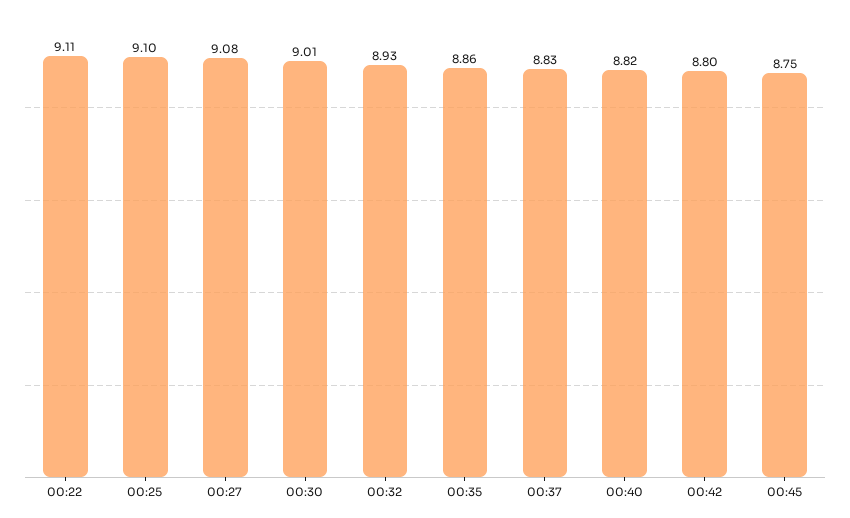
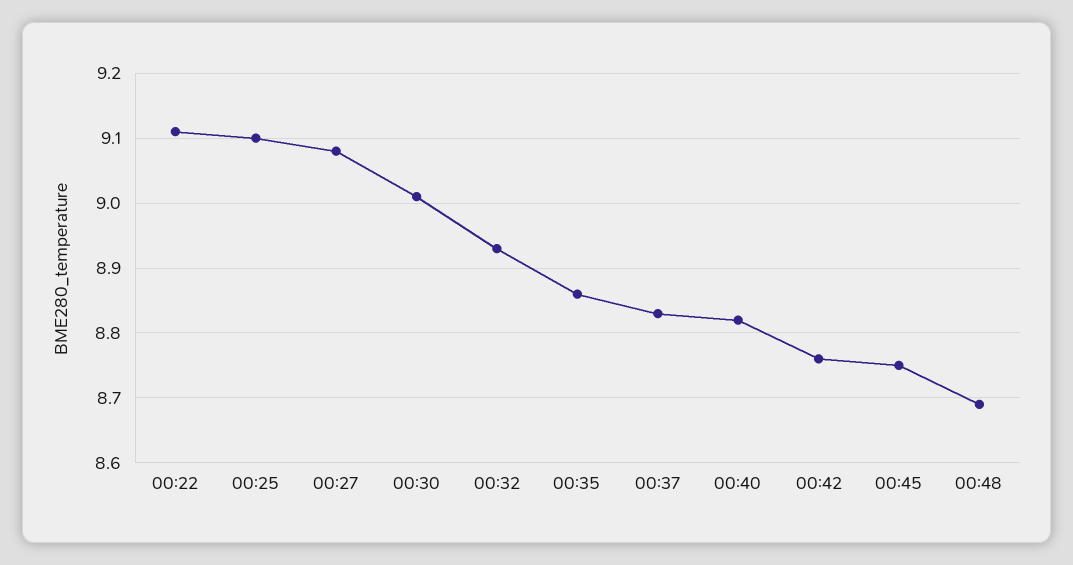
00:42: 8.8 -> 8.76
00:48: none -> 8.69

